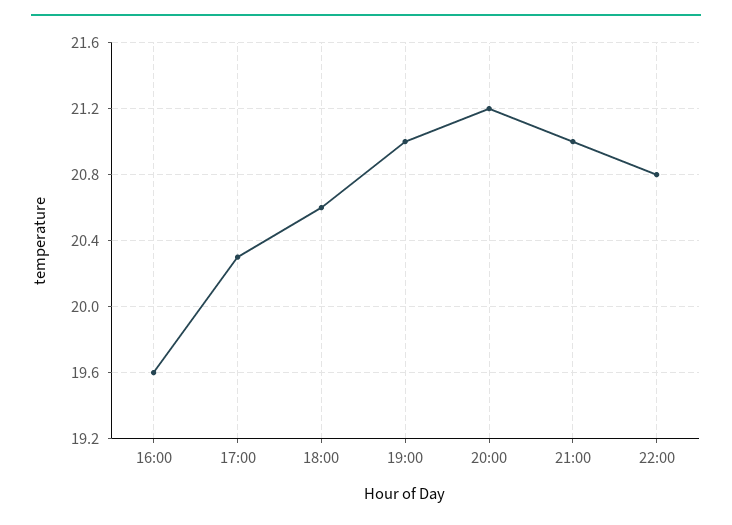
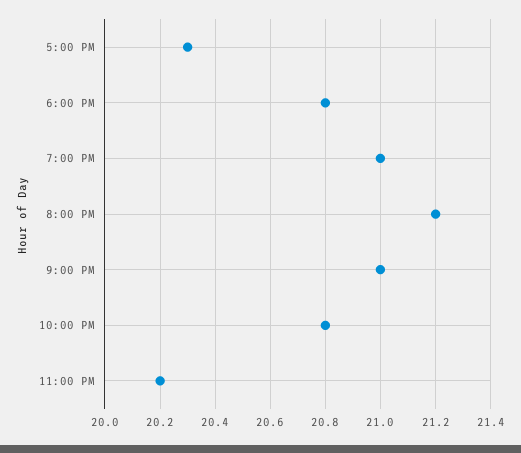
16:00: 19.6 -> none
18:00: 20.6 -> 20.8
11:00 PM: none -> 20.2

